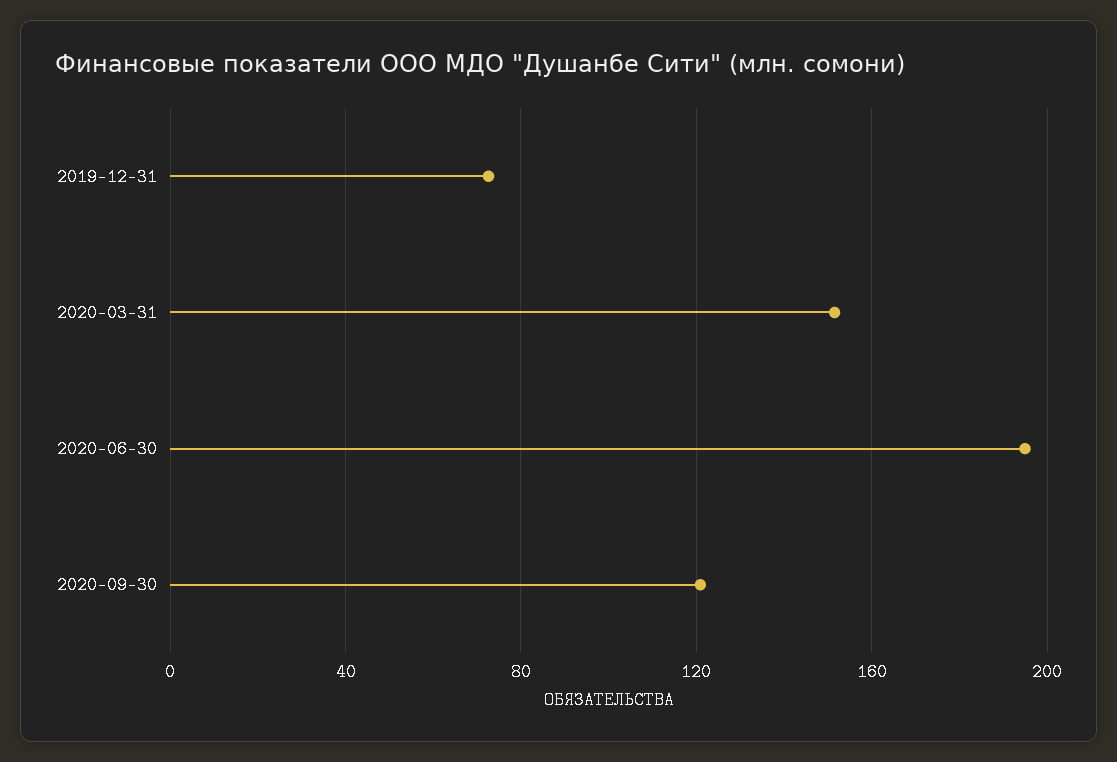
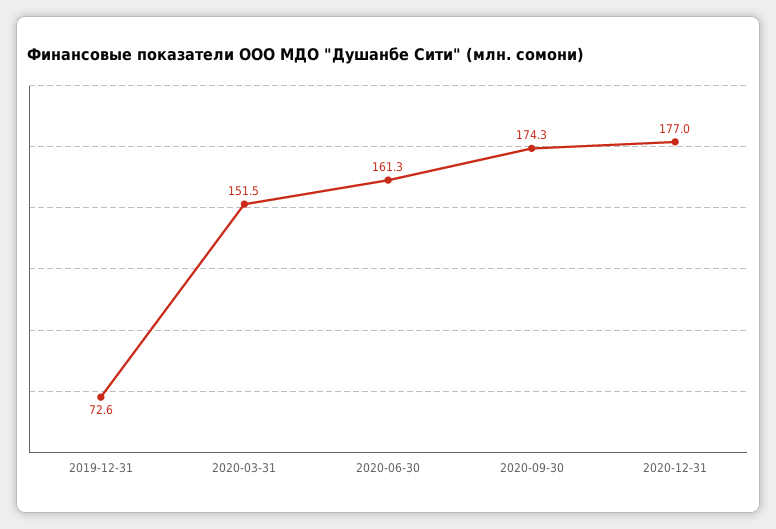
2020-06-30: 195 -> 161.3
2020-09-30: 120 -> 174.3
2020-12-31: none -> 177

